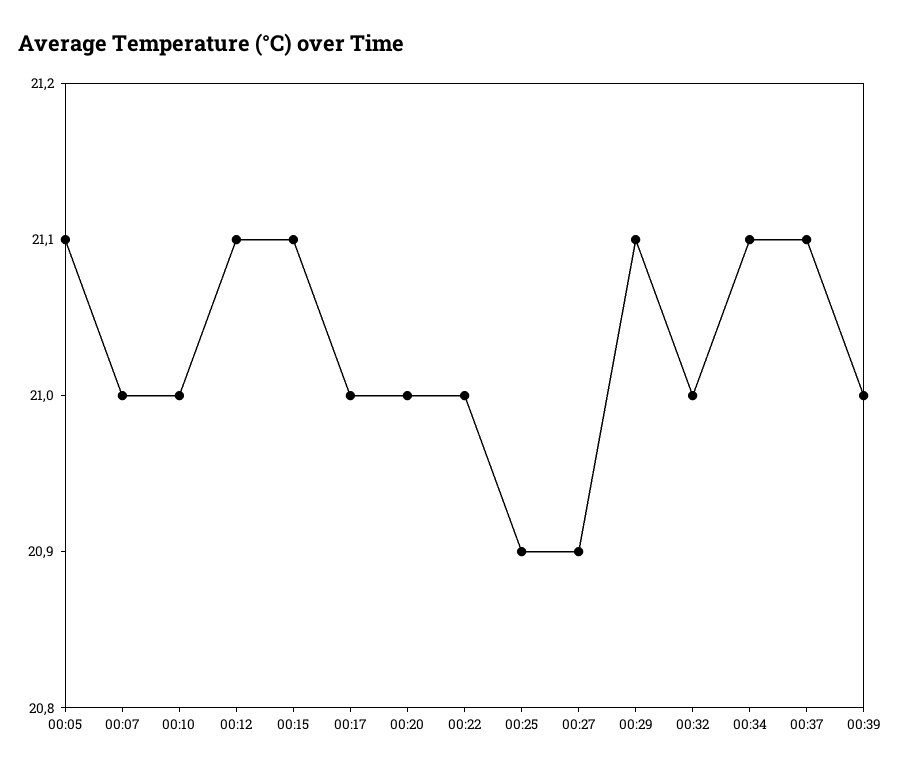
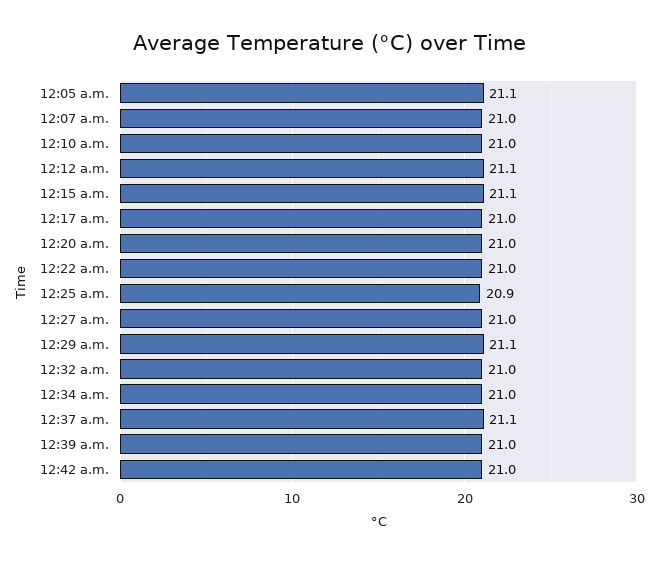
00:27: 20.9 -> 21
00:34: 21.1 -> 21
12:42 a.m.: none -> 21

